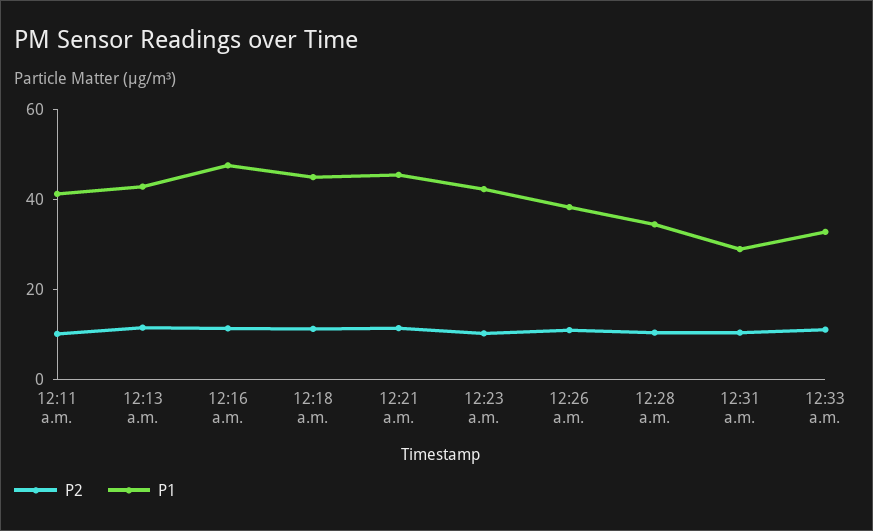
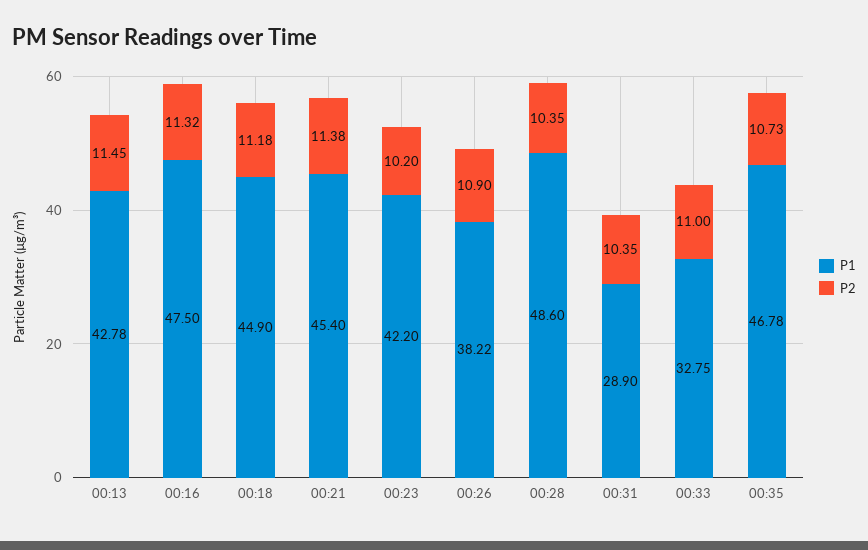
P2, 12:11 a.m.: 10 -> none
P1, 12:11 a.m.: 40 -> none
P1, 12:28 a.m.: 35 -> 48.6
P1, 00:35: none -> 46.78
P2, 00:35: none -> 10.73

